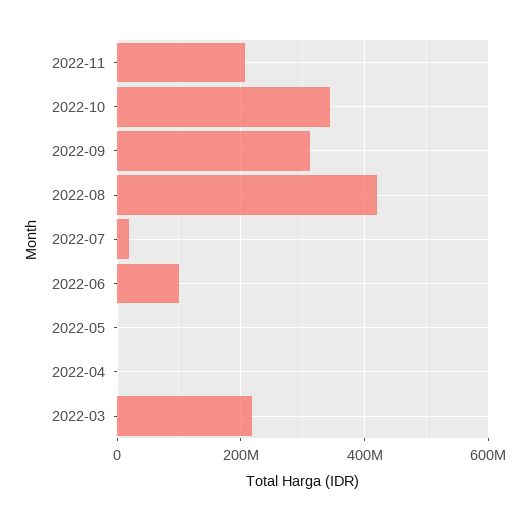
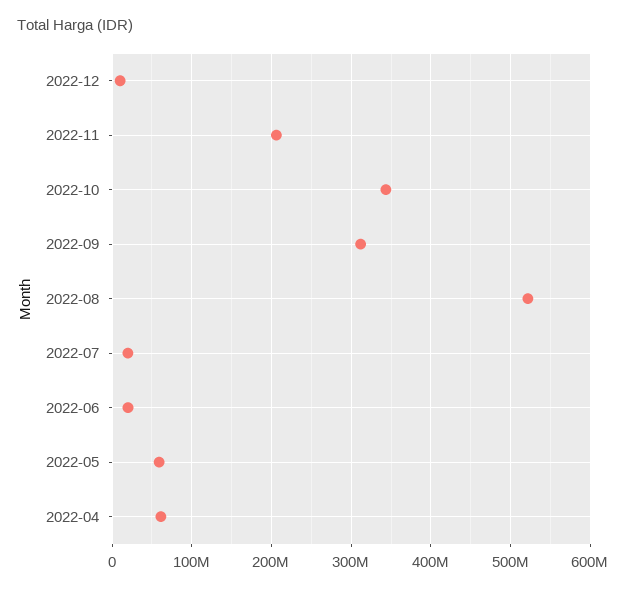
2022-08: 420000000 -> 520000000
2022-06: 100000000 -> 20000000
2022-05: 0 -> 60000000
2022-04: 0 -> 60000000
2022-03: 220000000 -> none
2022-12: none -> 10000000

